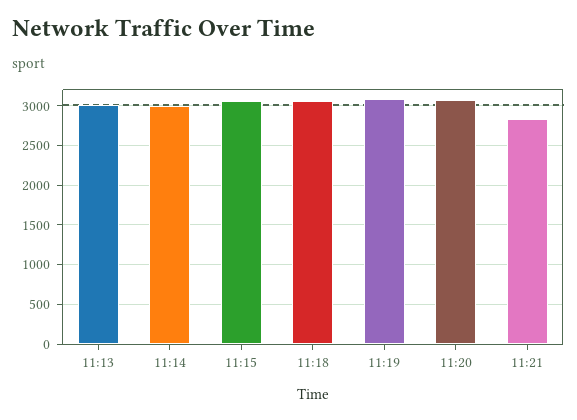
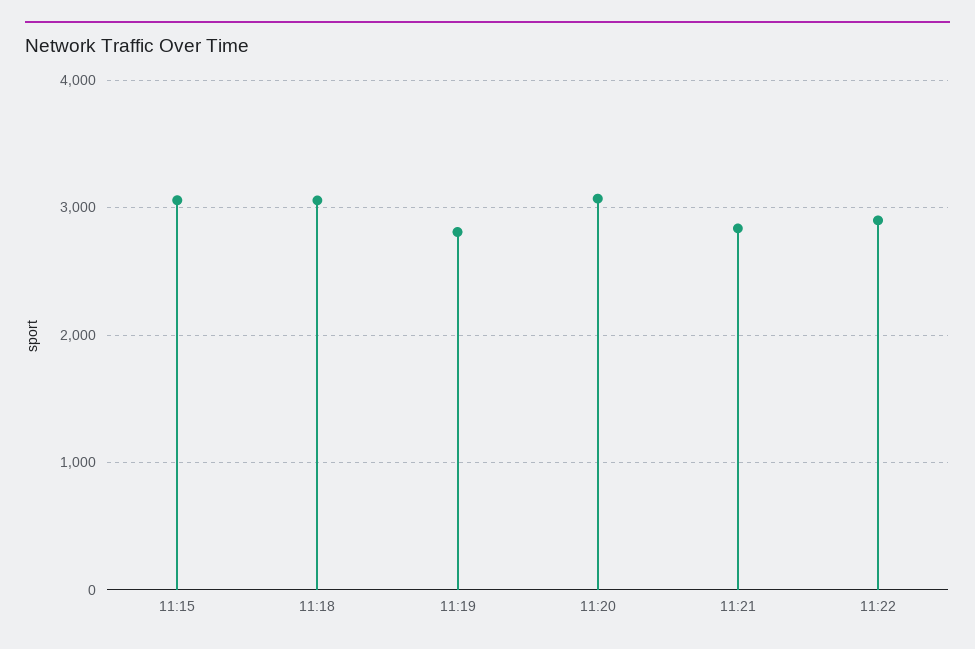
11:13: 3000 -> none
11:14: 3000 -> none
11:19: 3100 -> 2800
11:22: none -> 2900

